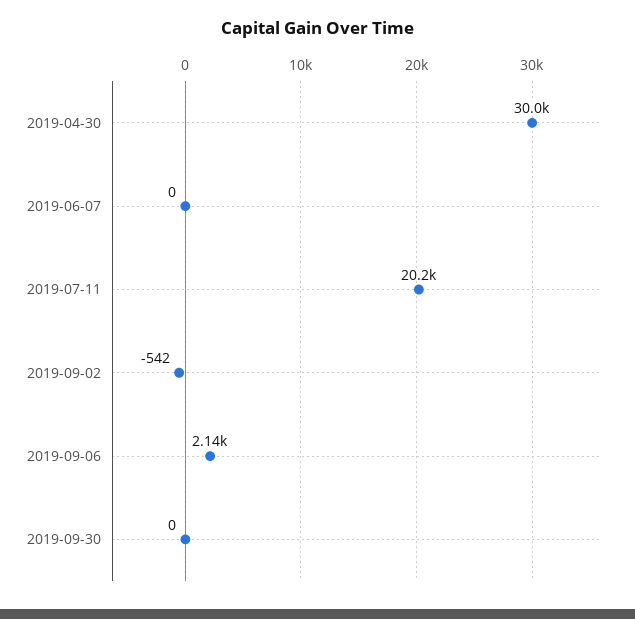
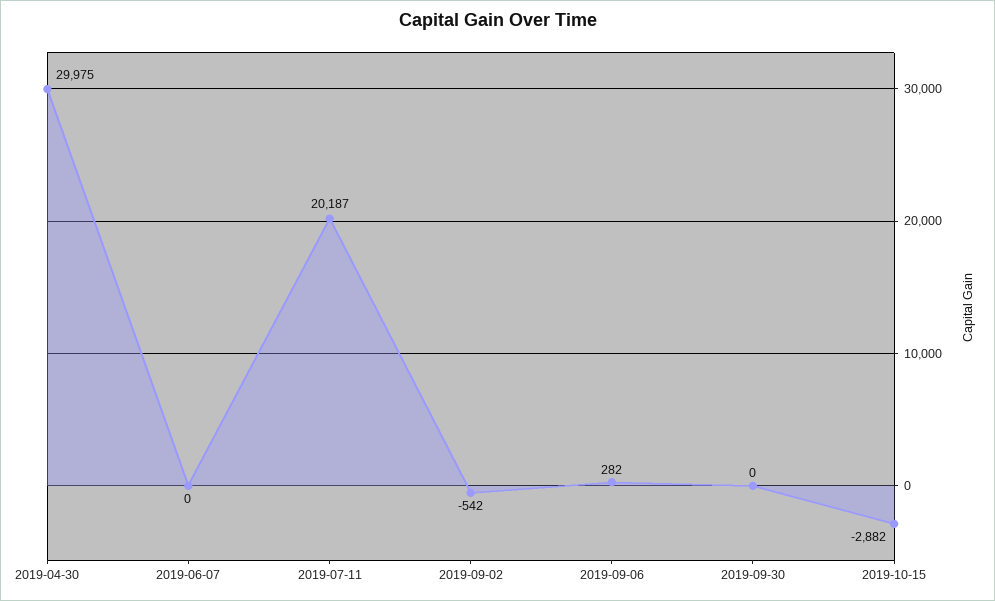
2019-09-06: 2140 -> 282
2019-10-15: none -> -2882

